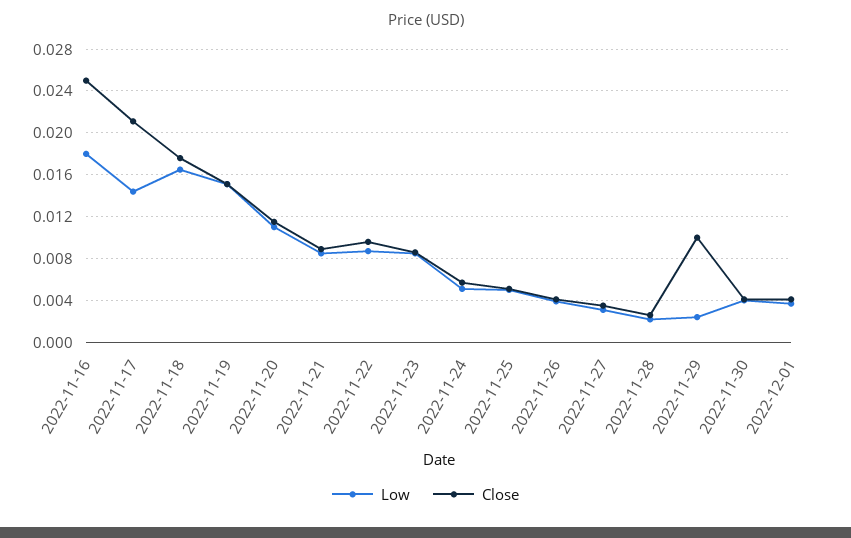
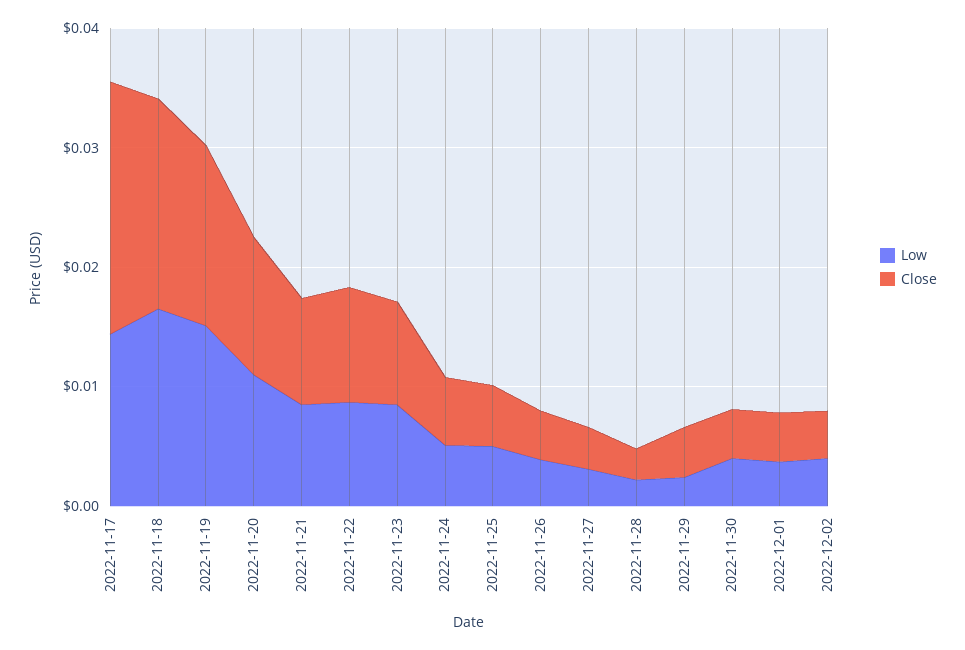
Low, 2022-11-16: 0.018 -> none
Close, 2022-11-16: 0.025 -> none
Close, 2022-11-29: 0.01 -> 0.004
Low, 2022-12-02: none -> 0.004
Close, 2022-12-02: none -> 0.004

